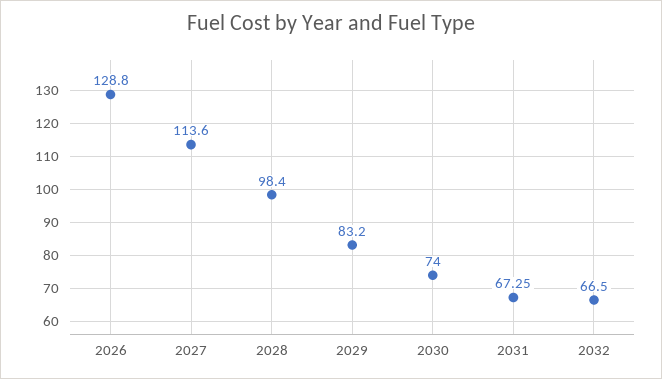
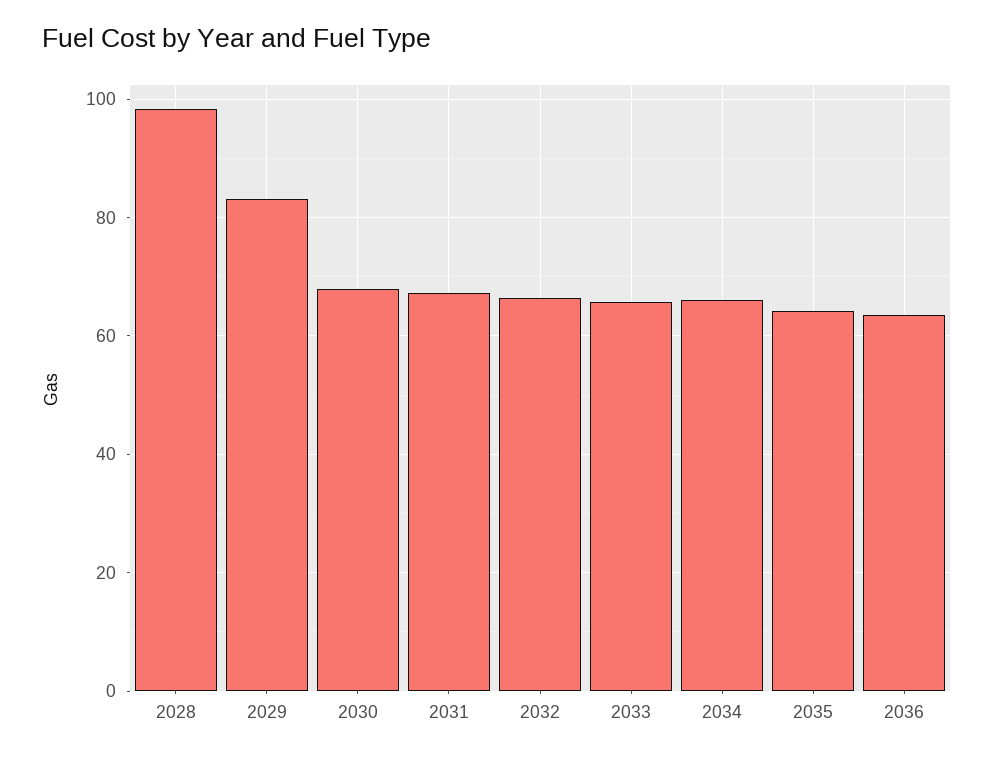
2026: 128.8 -> none
2027: 113.6 -> none
2030: 74 -> 68
2033: none -> 66
2034: none -> 66
2035: none -> 64
2036: none -> 64

